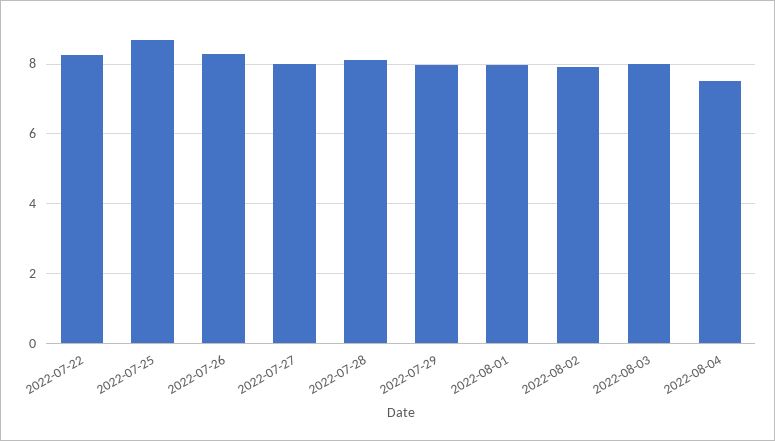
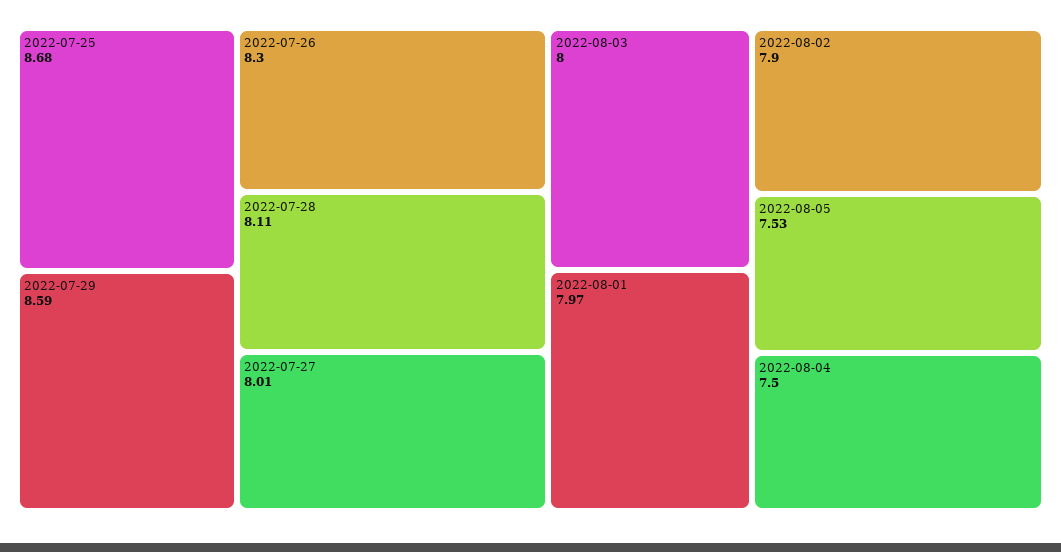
2022-07-22: 8.2 -> none
2022-07-29: 8 -> 8.59
2022-08-05: none -> 7.53

